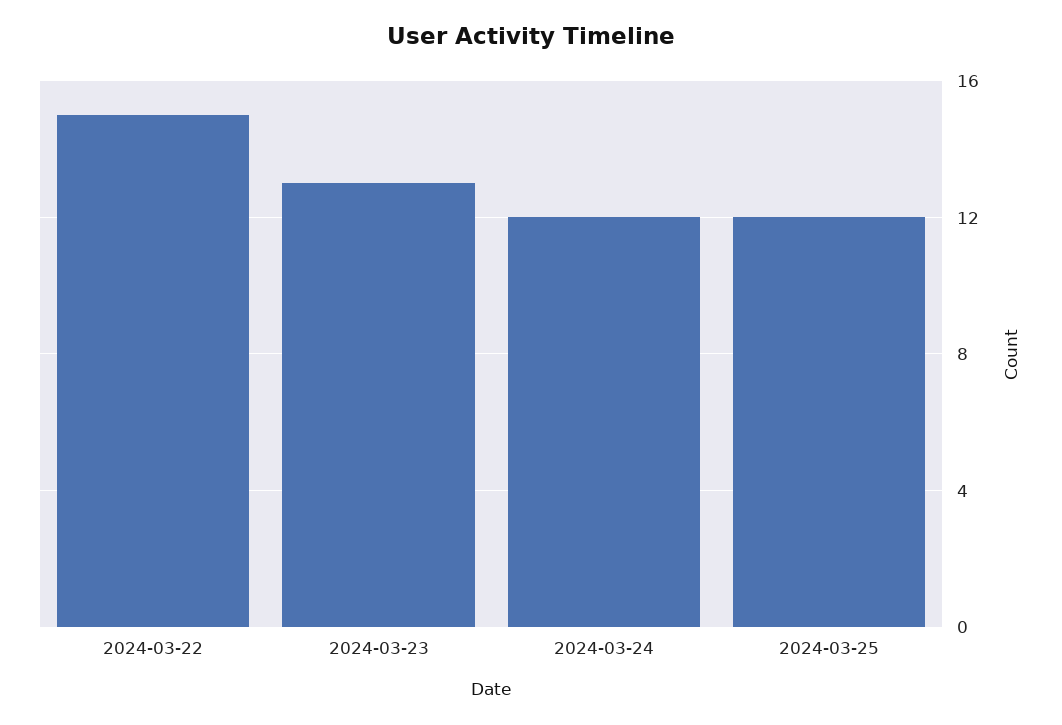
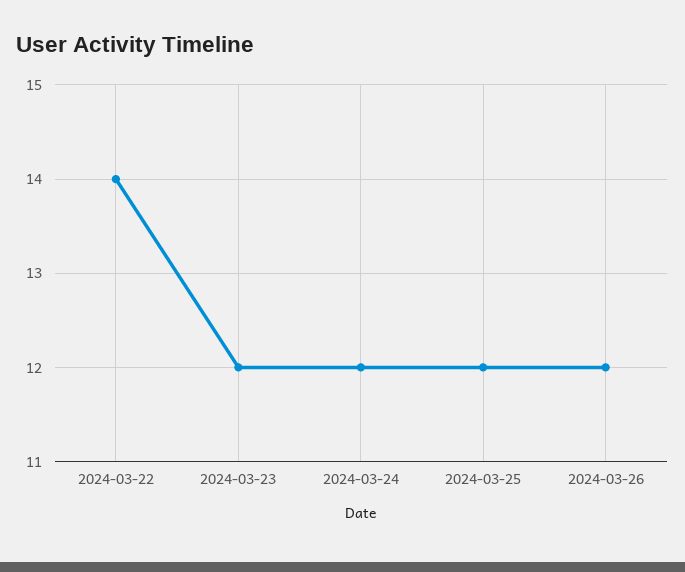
2024-03-22: 15 -> 14
2024-03-23: 13 -> 12
2024-03-26: none -> 12

